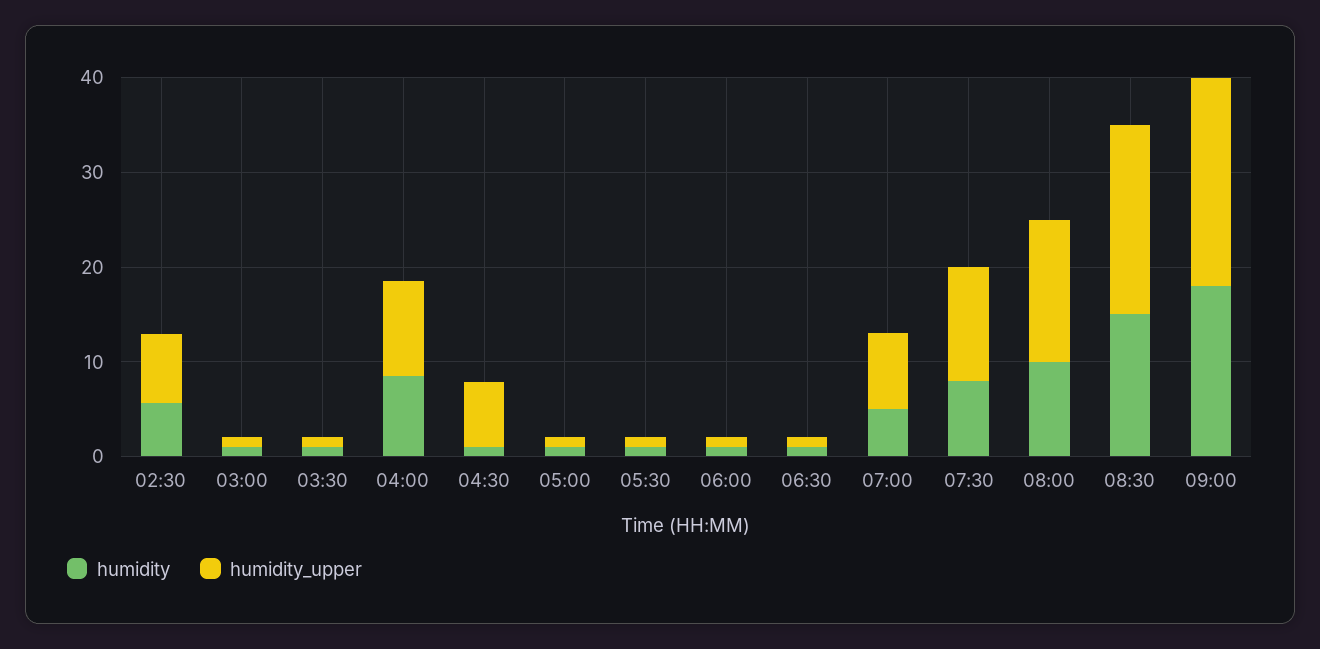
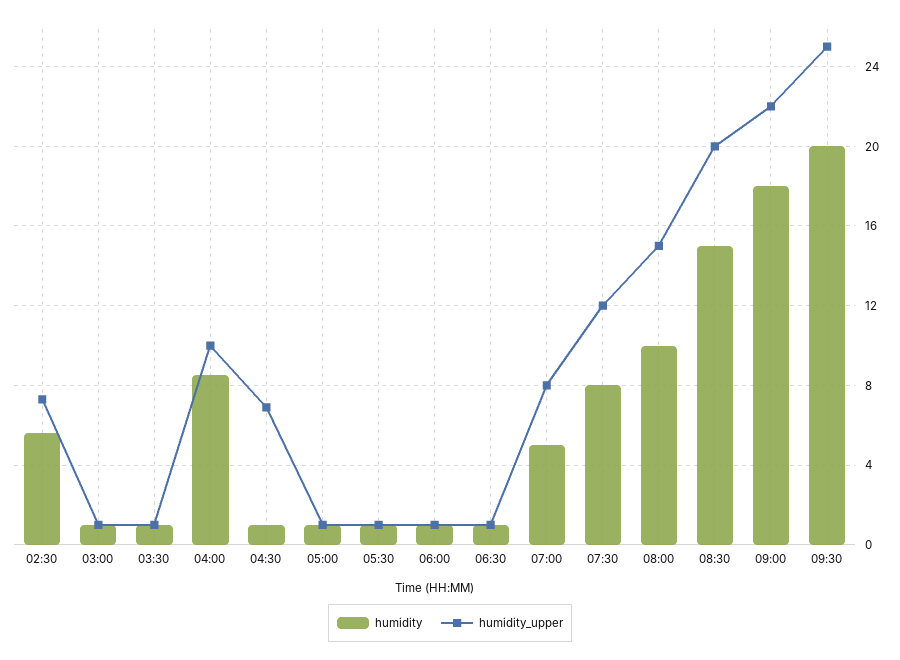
humidity, 09:30: none -> 20
humidity_upper, 09:30: none -> 25

